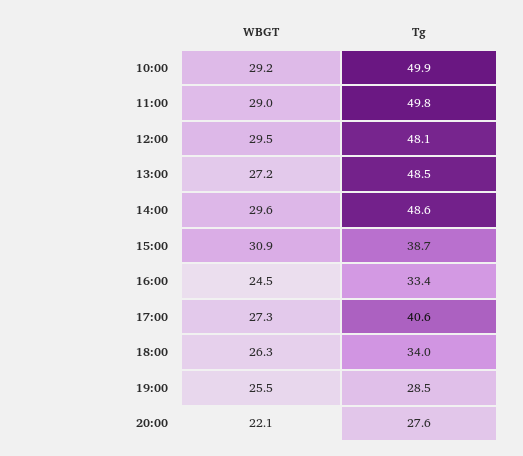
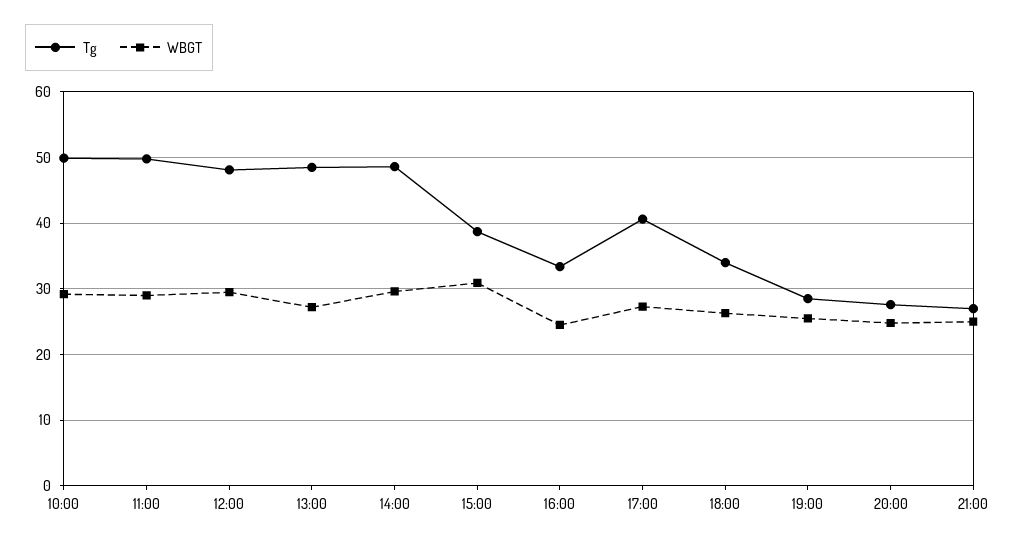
WBGT, 20:00: 22.1 -> 25
Tg, 21:00: none -> 27
WBGT, 21:00: none -> 25

